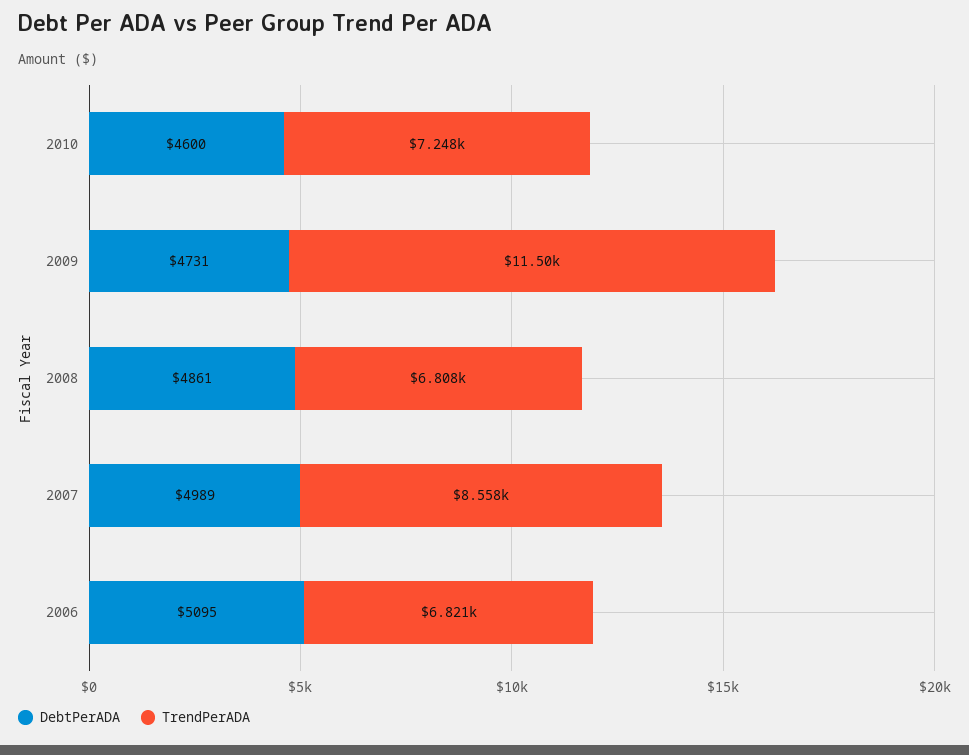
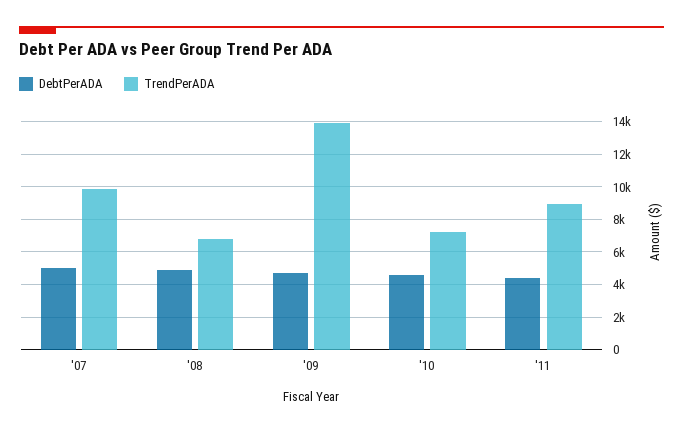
TrendPerADA, 2009: 11500 -> 14000
TrendPerADA, 2007: 8558 -> 10000
DebtPerADA, 2006: 5095 -> none
TrendPerADA, 2006: 6821 -> none
DebtPerADA, '11: none -> 4500
TrendPerADA, '11: none -> 9000

